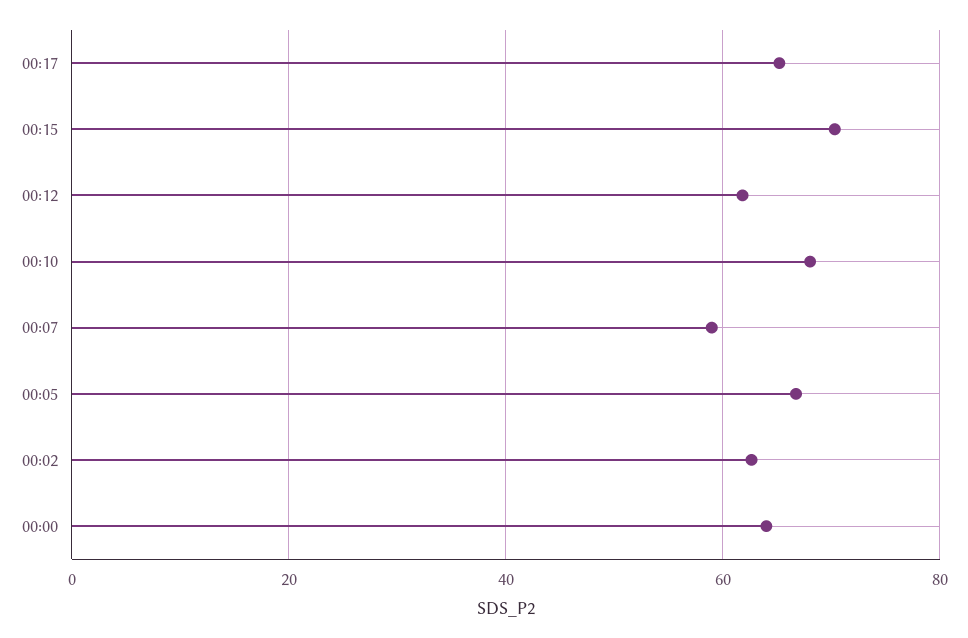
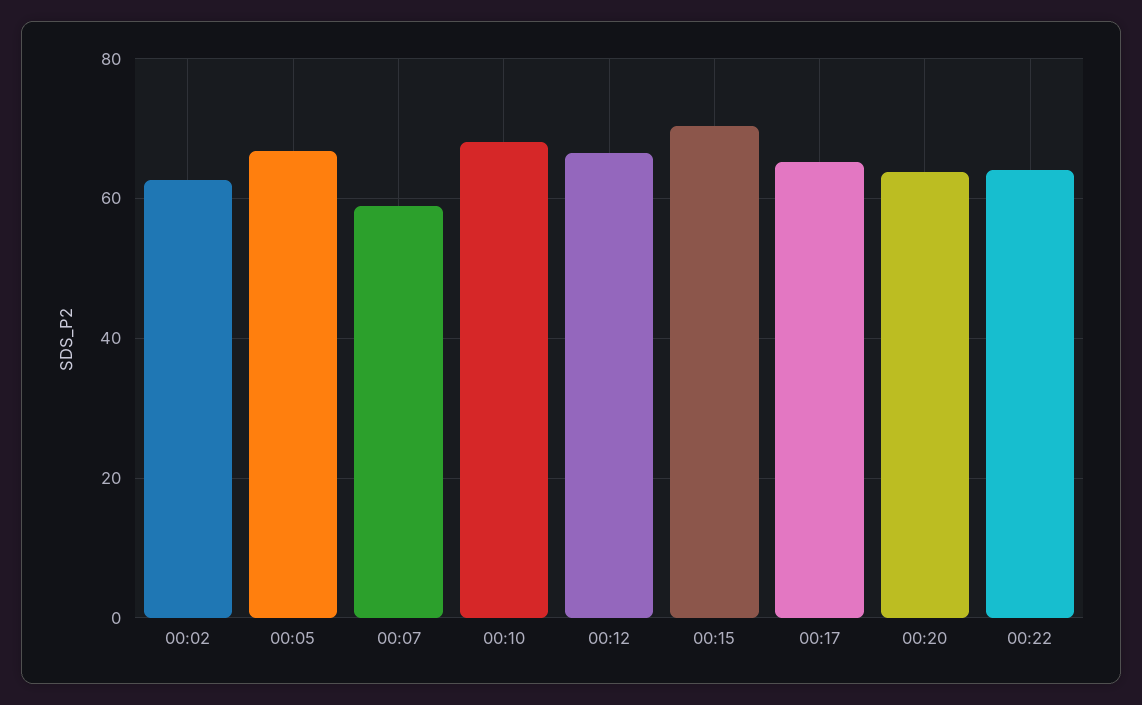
00:12: 62 -> 66
00:00: 64 -> none
00:20: none -> 64
00:22: none -> 64

